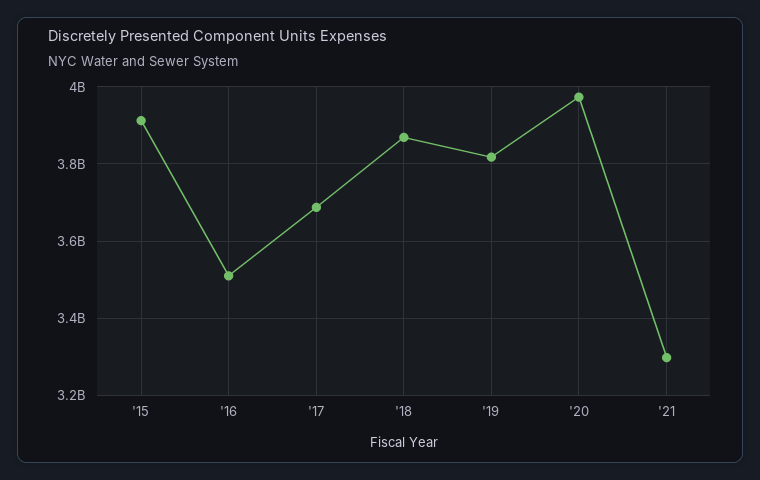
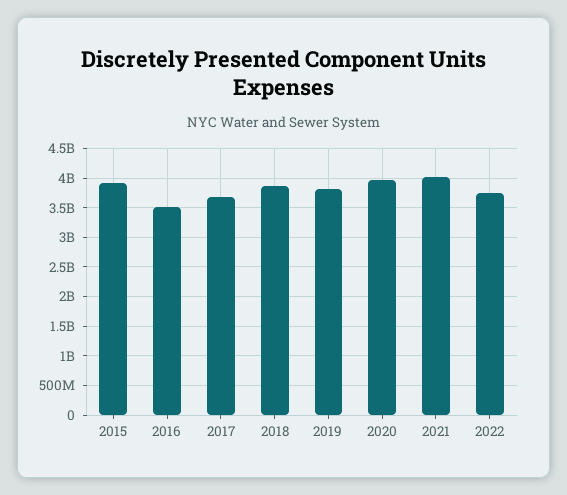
'21: 3300000000 -> 4000000000
2022: none -> 3750000000

